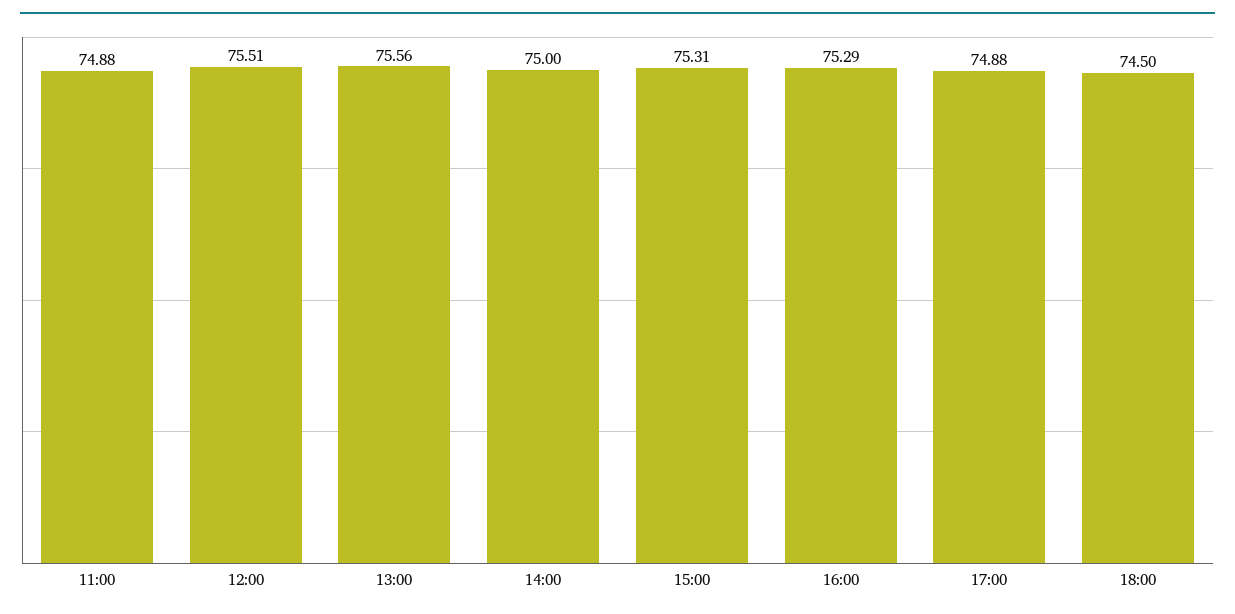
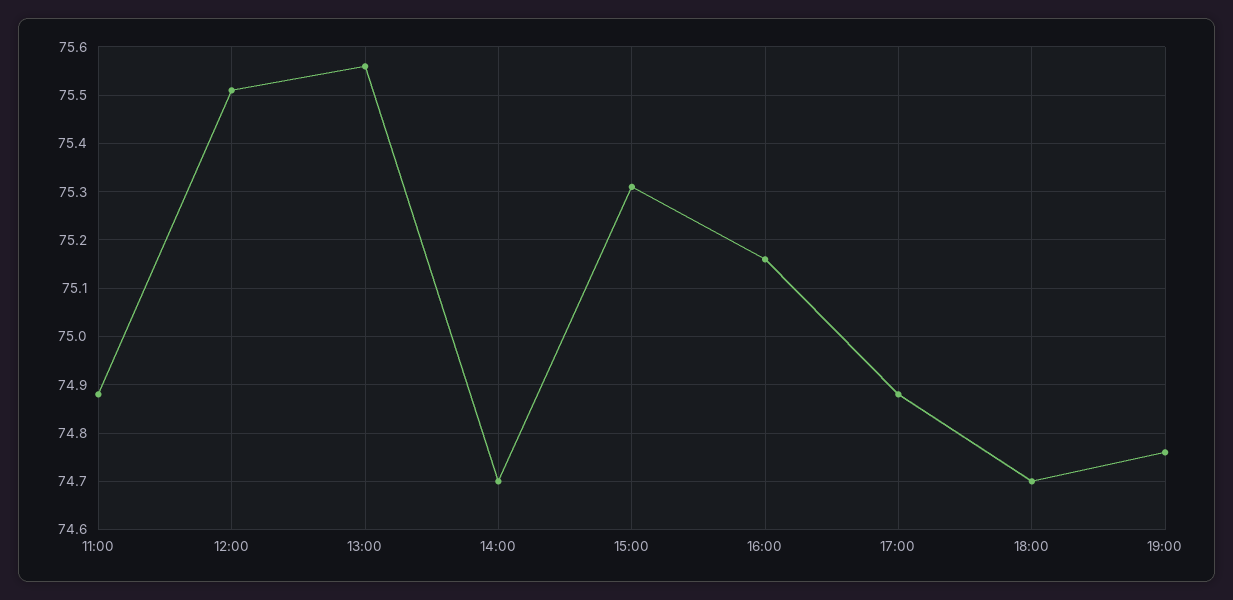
14:00: 75 -> 74.7
16:00: 75.29 -> 75.15
18:00: 74.5 -> 74.7
19:00: none -> 74.75

